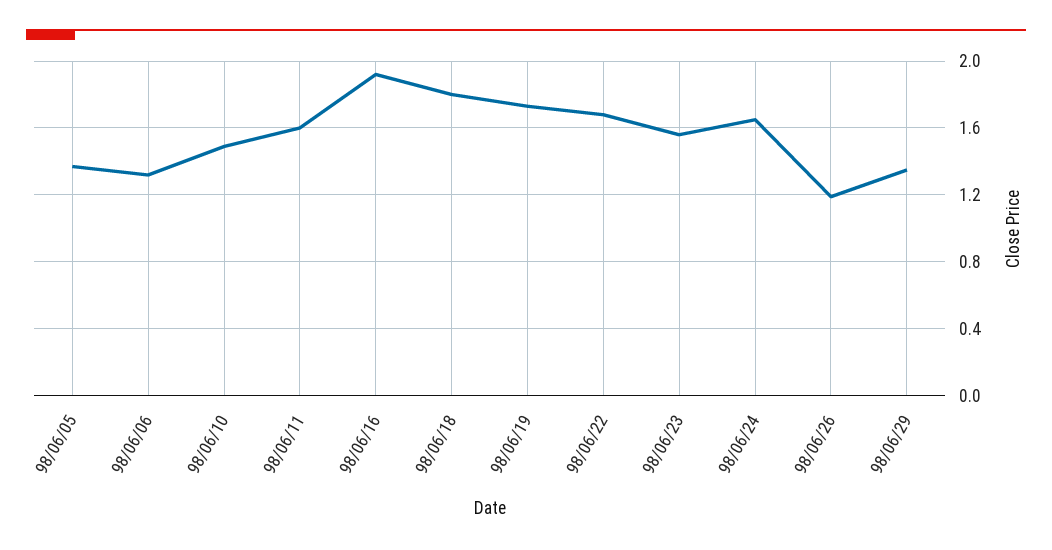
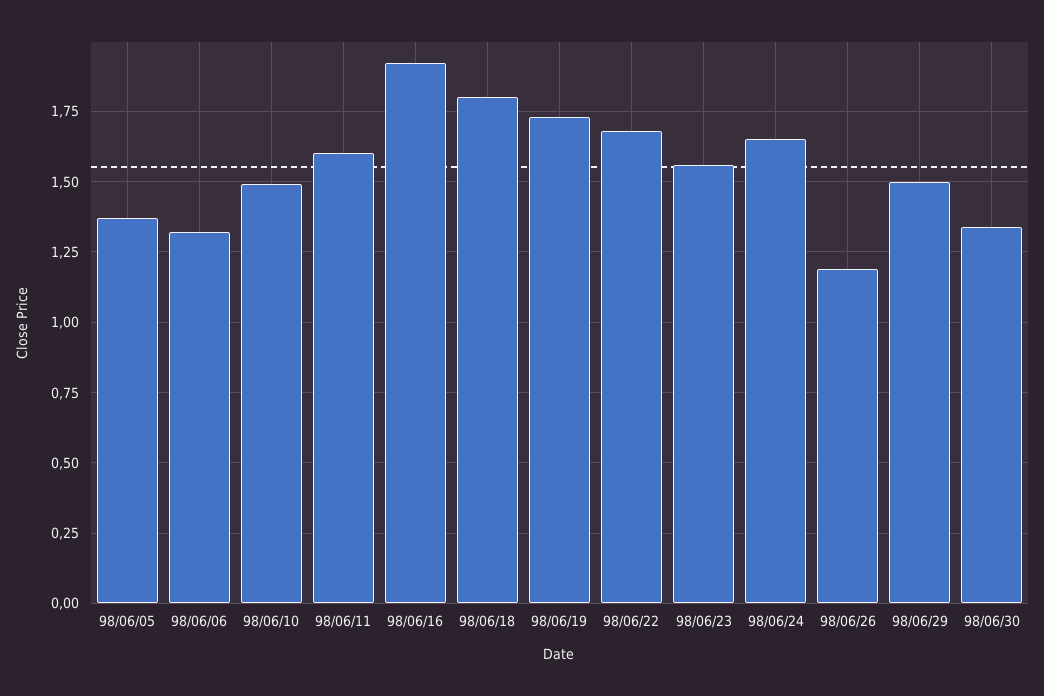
98/06/29: 1.35 -> 1.5
98/06/30: none -> 1.35

